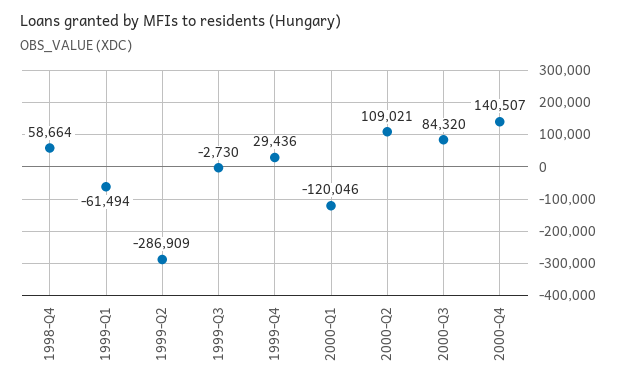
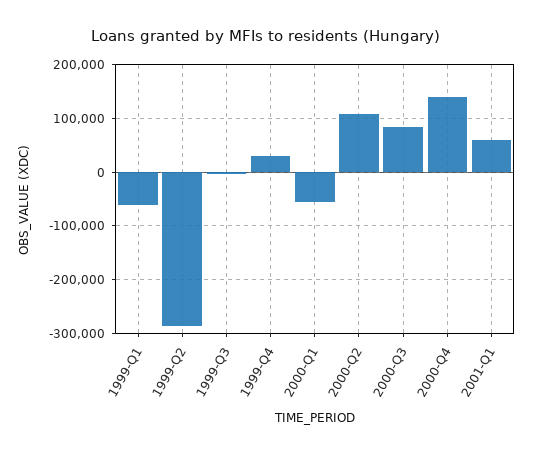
1998-Q4: 58664 -> none
2000-Q1: -120046 -> -60000
2001-Q1: none -> 60000

